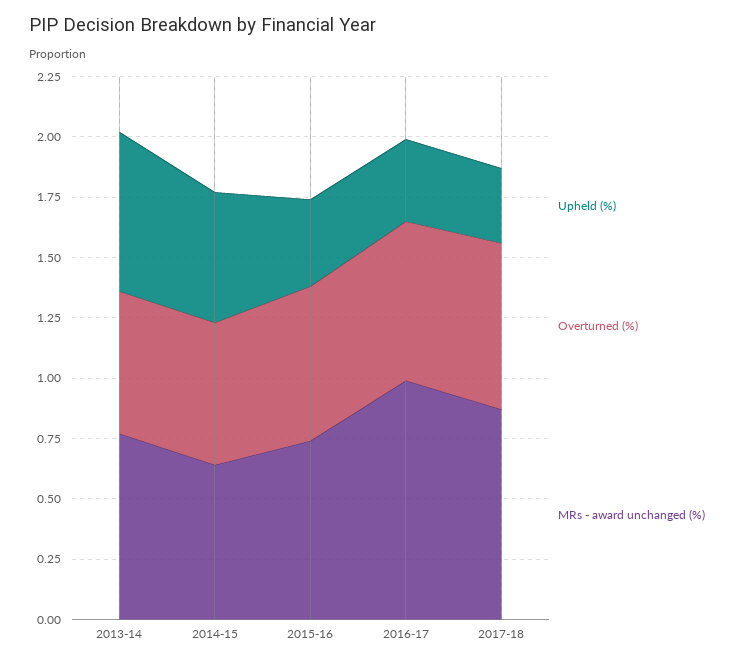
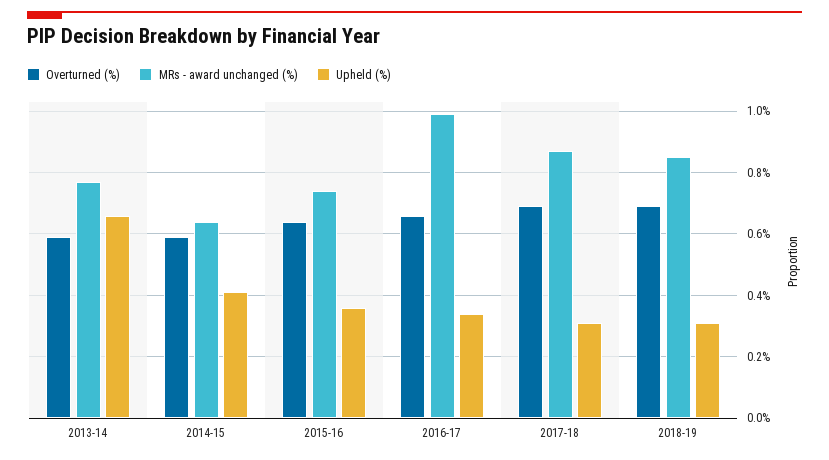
Upheld (%), 2014-15: 0.55 -> 0.4
Overturned (%), 2018-19: none -> 0.7
MRs - award unchanged (%), 2018-19: none -> 0.85
Upheld (%), 2018-19: none -> 0.3

